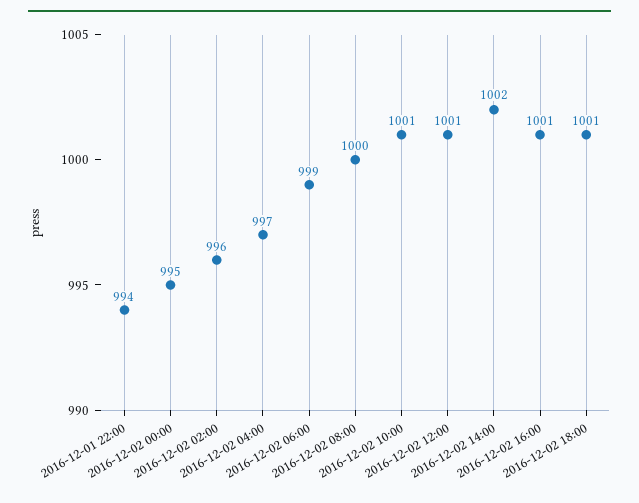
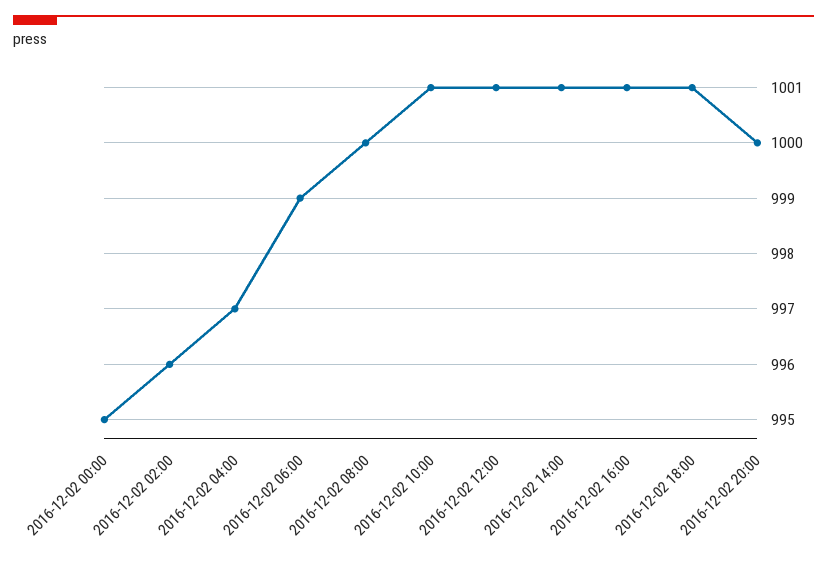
2016-12-01 22:00: 994 -> none
2016-12-02 14:00: 1002 -> 1001
2016-12-02 20:00: none -> 1000

